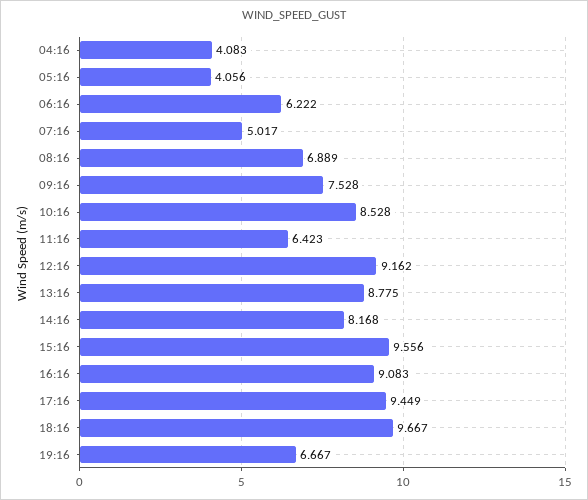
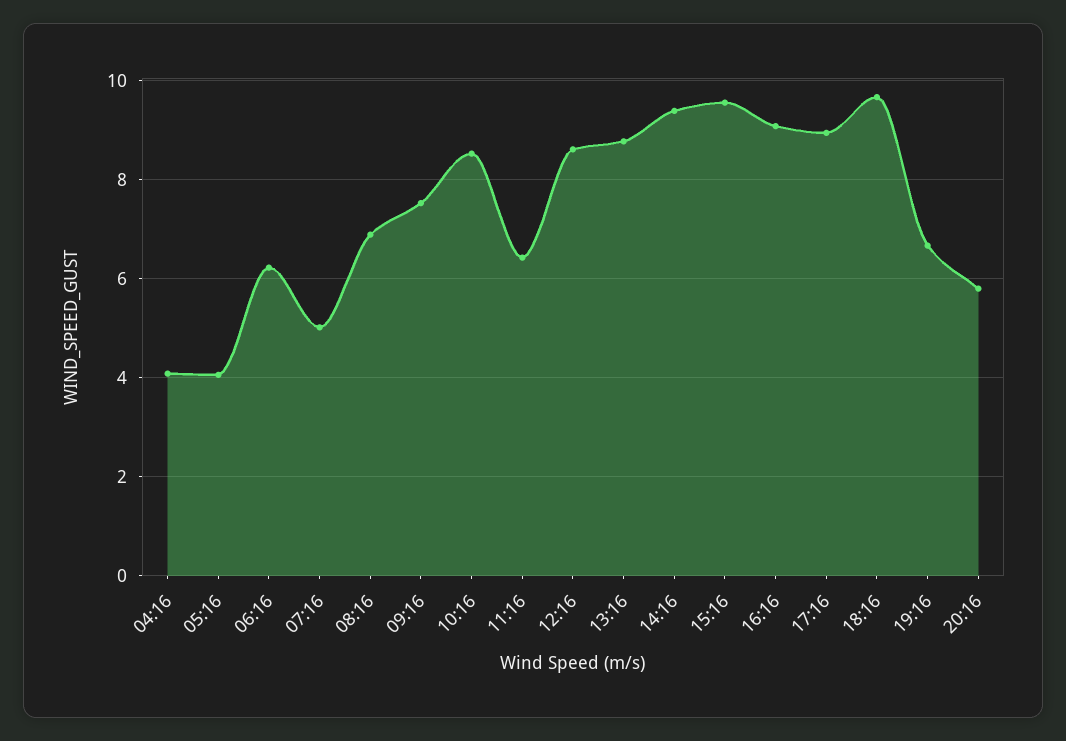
12:16: 9.162 -> 8.6
14:16: 8.168 -> 9.4
17:16: 9.449 -> 9
20:16: none -> 5.8

